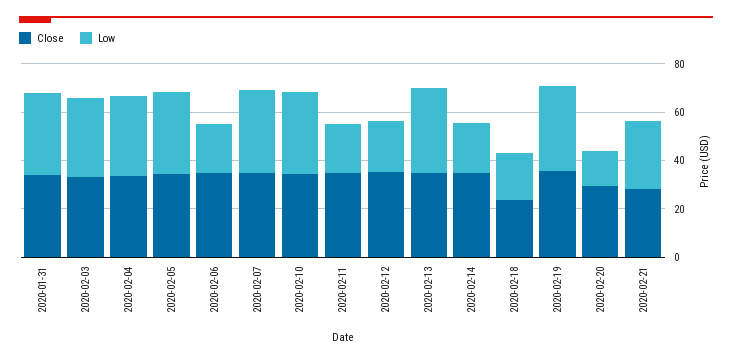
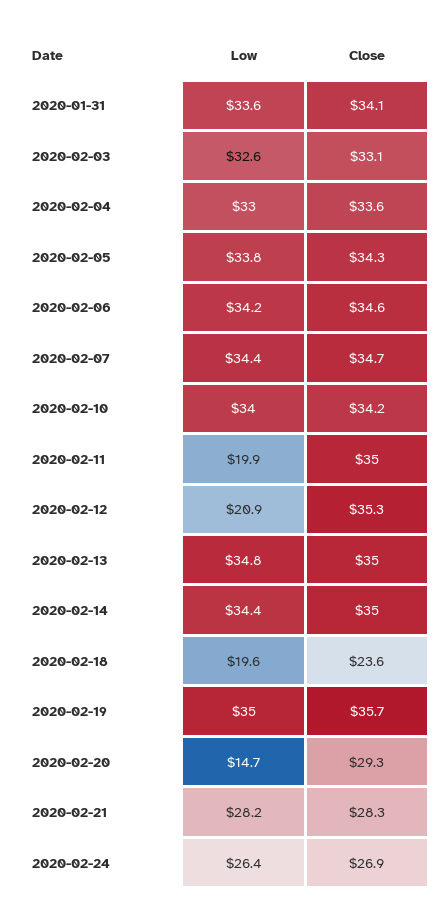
Low, 2020-02-06: 20 -> 34.2
Low, 2020-02-14: 20 -> 34.4
Low, 2020-02-24: none -> 26.4
Close, 2020-02-24: none -> 26.9

